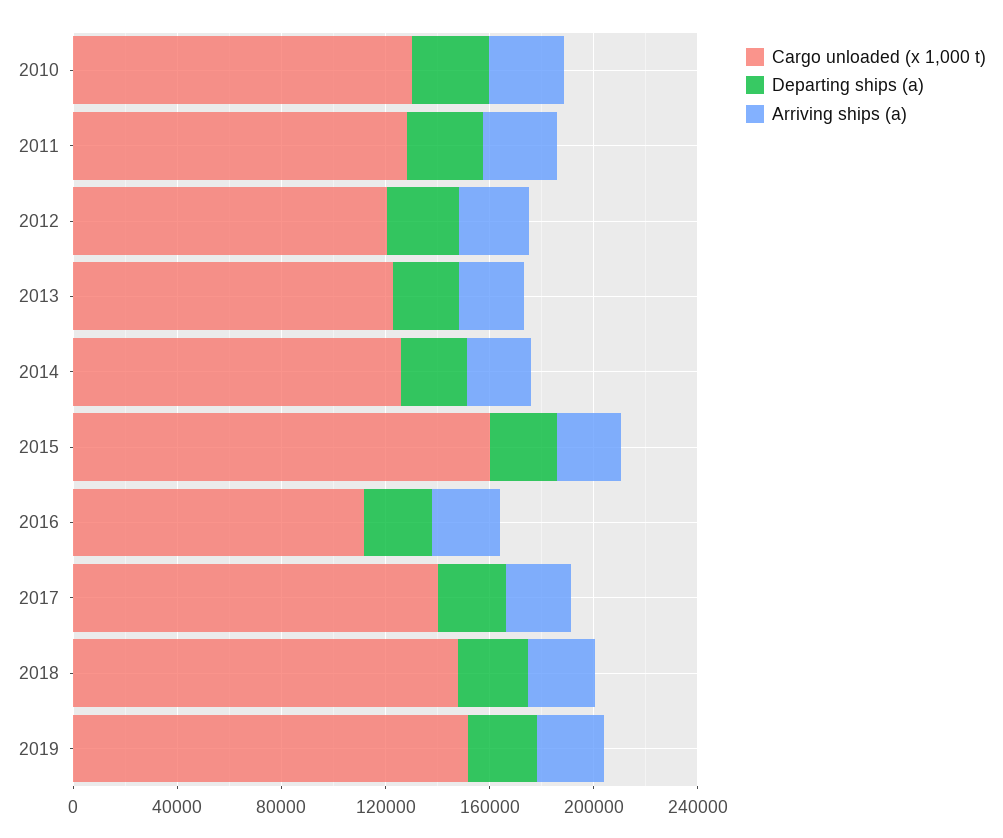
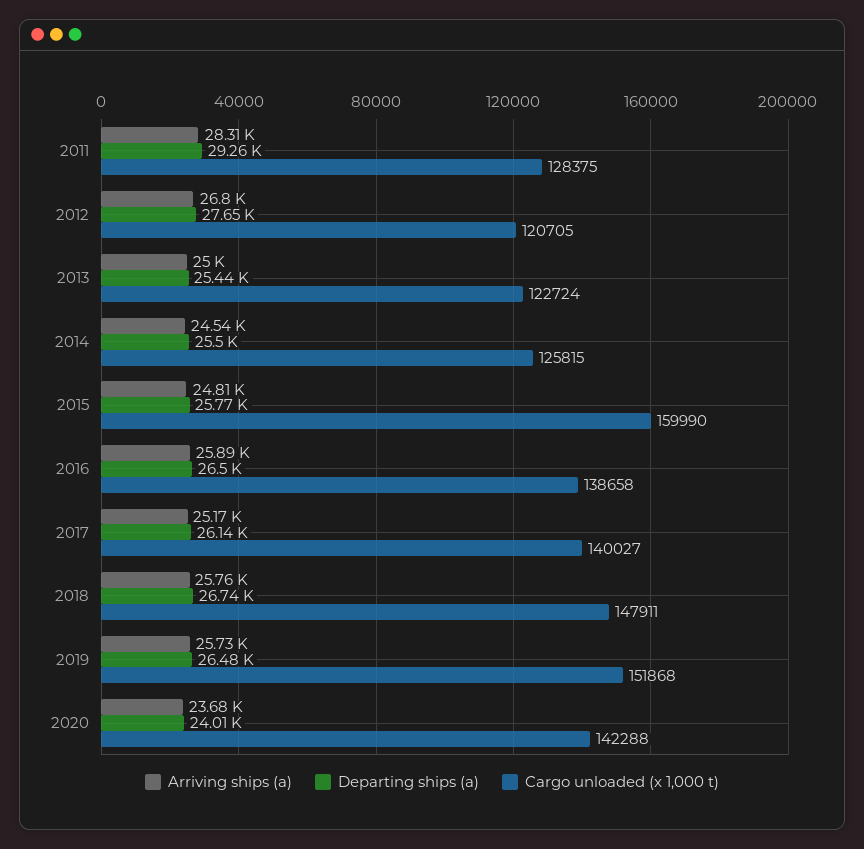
Cargo unloaded (x 1,000 t), 2010: 130000 -> none
Departing ships (a), 2010: 30000 -> none
Arriving ships (a), 2010: 30000 -> none
Cargo unloaded (x 1,000 t), 2016: 110000 -> 138658
Arriving ships (a), 2020: none -> 23680
Departing ships (a), 2020: none -> 24010
Cargo unloaded (x 1,000 t), 2020: none -> 142288

